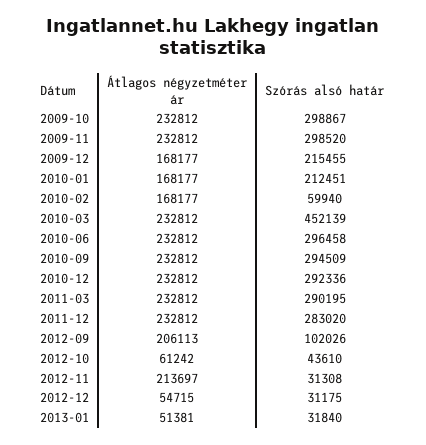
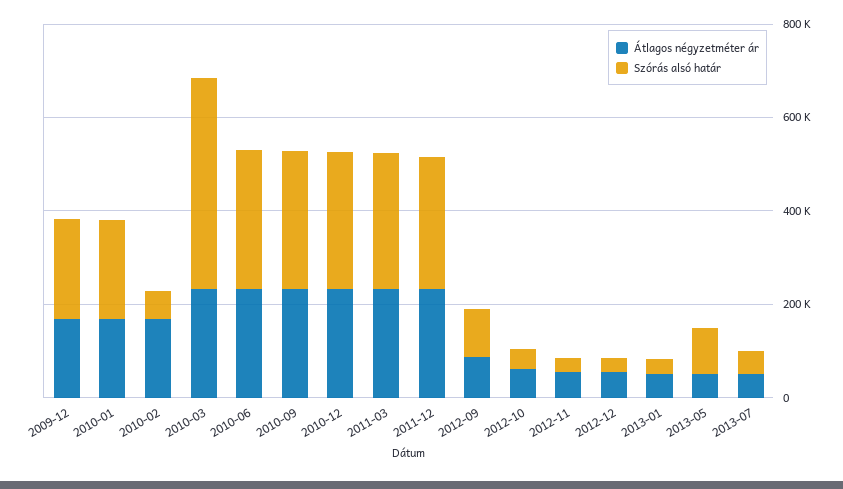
Átlagos négyzetméter ár, 2009-10: 232812 -> none
Szórás alsó határ, 2009-10: 298867 -> none
Átlagos négyzetméter ár, 2009-11: 232812 -> none
Szórás alsó határ, 2009-11: 298520 -> none
Átlagos négyzetméter ár, 2012-09: 206113 -> 100000
Átlagos négyzetméter ár, 2012-11: 213697 -> 50000
Átlagos négyzetméter ár, 2013-05: none -> 50000
Szórás alsó határ, 2013-05: none -> 100000
Átlagos négyzetméter ár, 2013-07: none -> 50000
Szórás alsó határ, 2013-07: none -> 50000

